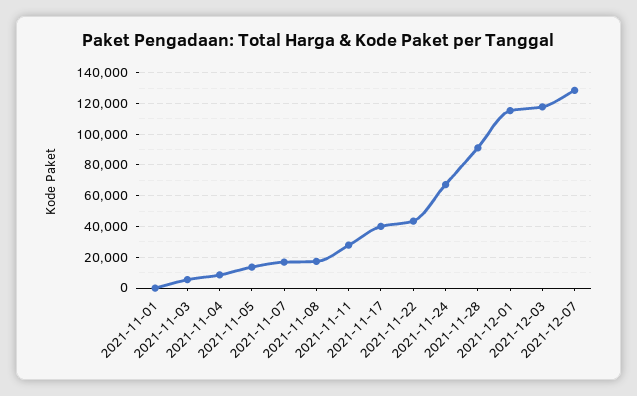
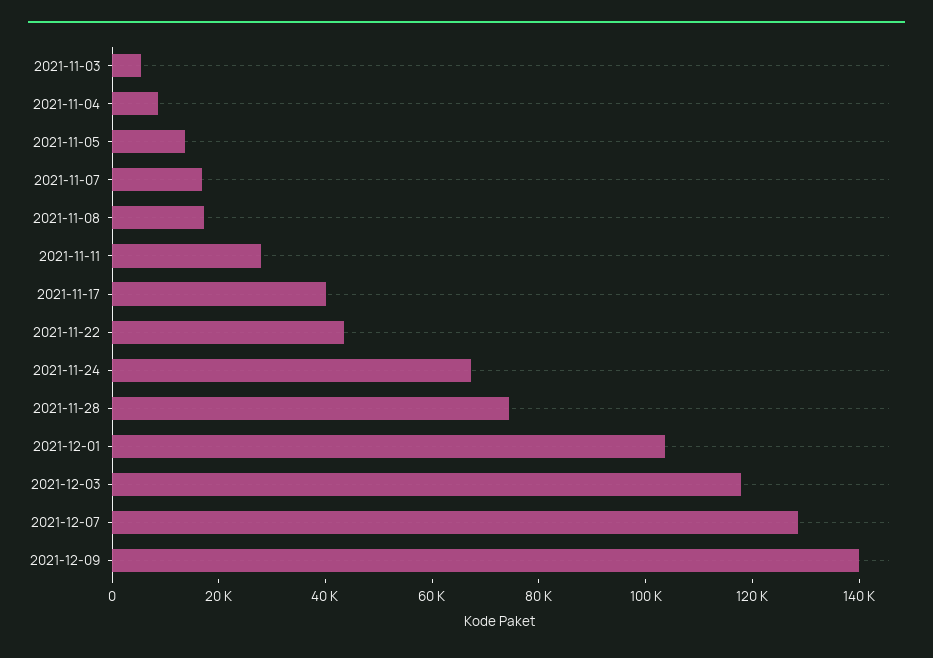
2021-11-01: 0 -> none
2021-11-28: 90000 -> 75000
2021-12-01: 115000 -> 105000
2021-12-09: none -> 140000

